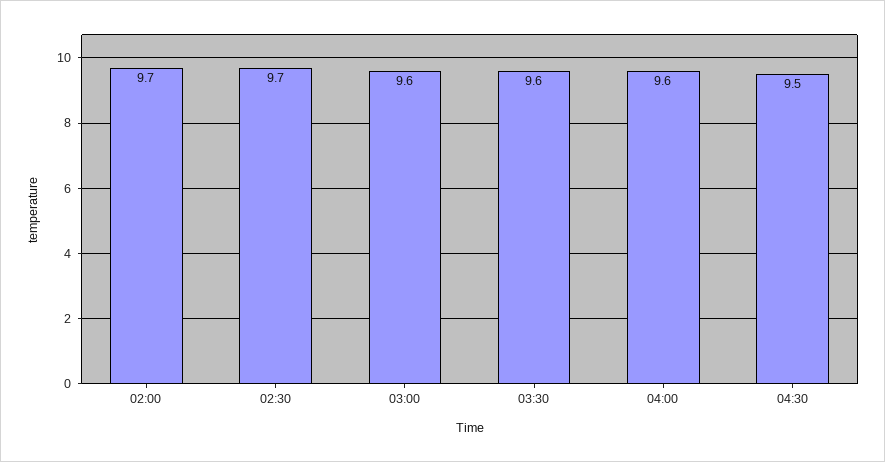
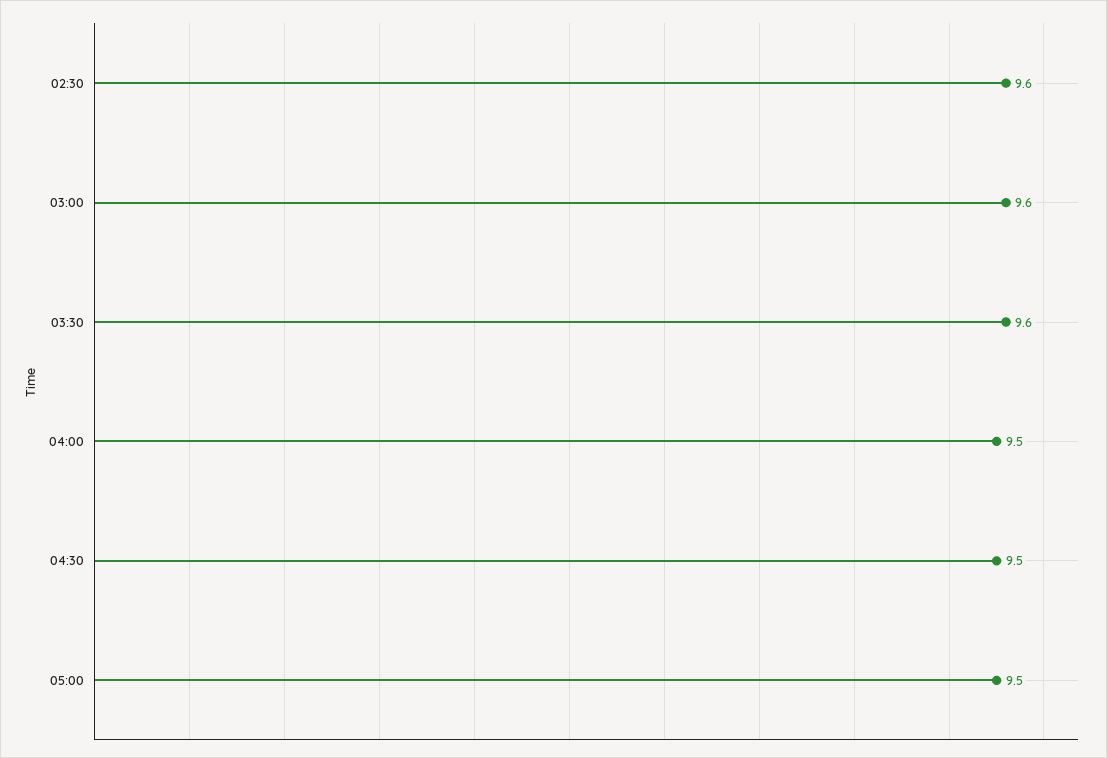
02:00: 9.7 -> none
02:30: 9.7 -> 9.6
04:00: 9.6 -> 9.5
05:00: none -> 9.5

